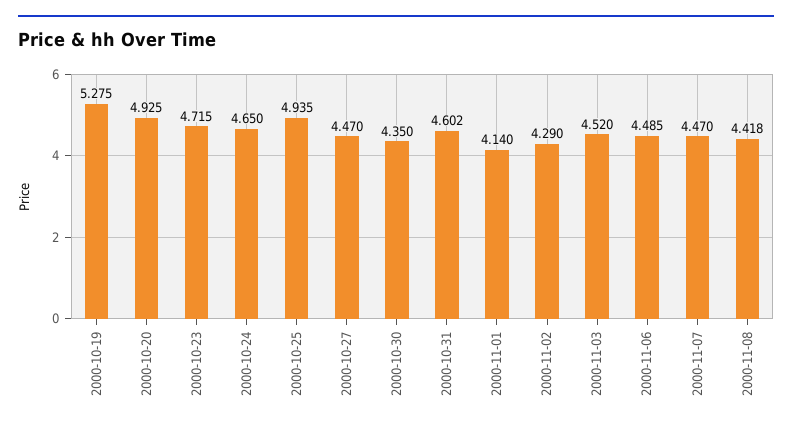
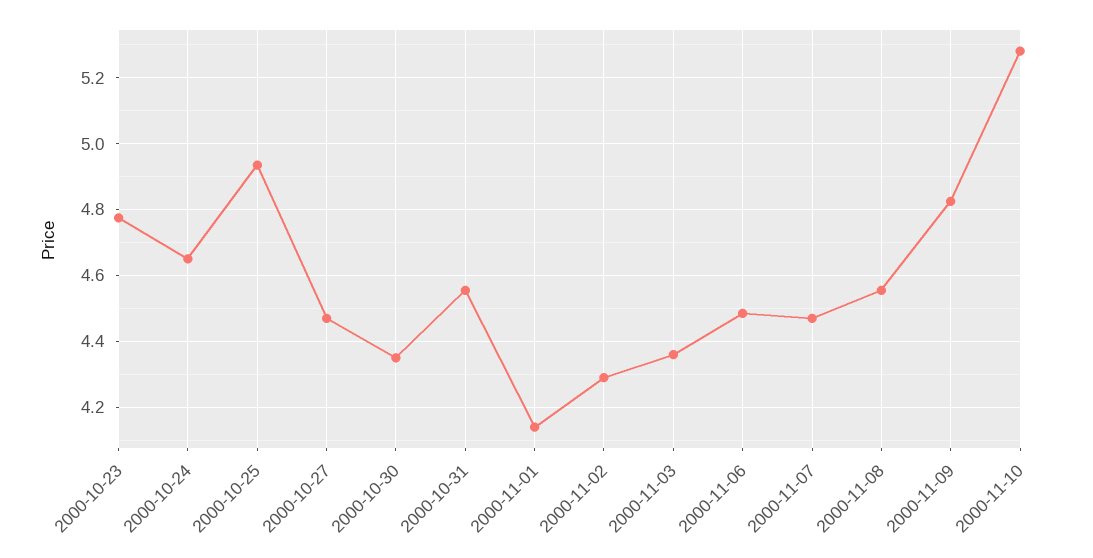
2000-10-19: 5.275 -> none
2000-10-20: 4.925 -> none
2000-10-23: 4.715 -> 4.78
2000-10-31: 4.602 -> 4.56
2000-11-03: 4.52 -> 4.36
2000-11-08: 4.418 -> 4.56
2000-11-09: none -> 4.82
2000-11-10: none -> 5.28

